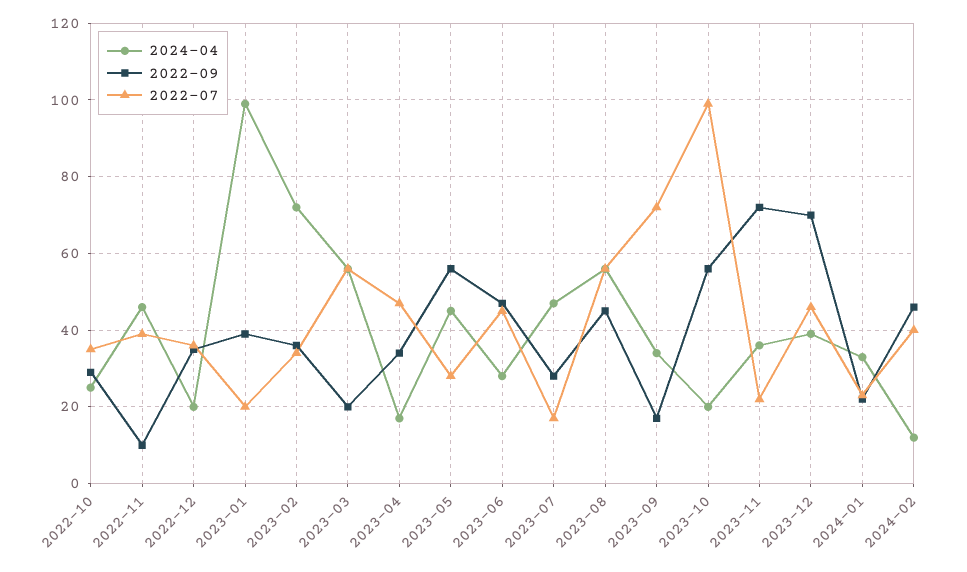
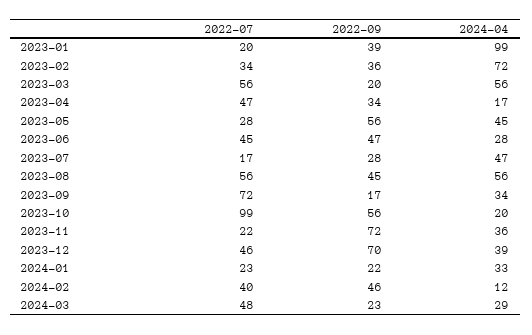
2024-04, 2022-10: 25 -> none
2022-09, 2022-10: 30 -> none
2022-07, 2022-10: 35 -> none
2024-04, 2022-11: 45 -> none
2022-09, 2022-11: 10 -> none
2022-07, 2022-11: 40 -> none
2024-04, 2022-12: 20 -> none
2022-09, 2022-12: 35 -> none
2022-07, 2022-12: 35 -> none
2022-07, 2024-03: none -> 48
2022-09, 2024-03: none -> 23
2024-04, 2024-03: none -> 29

